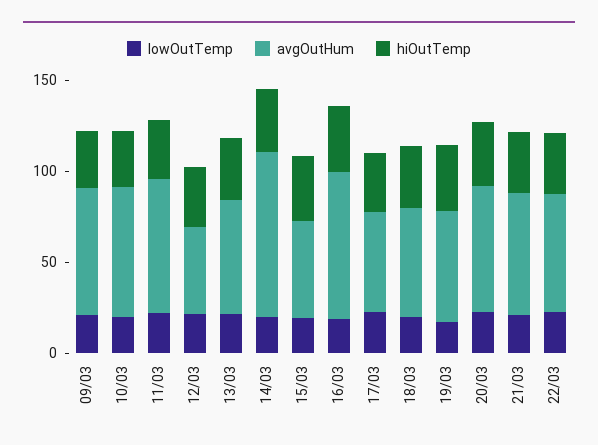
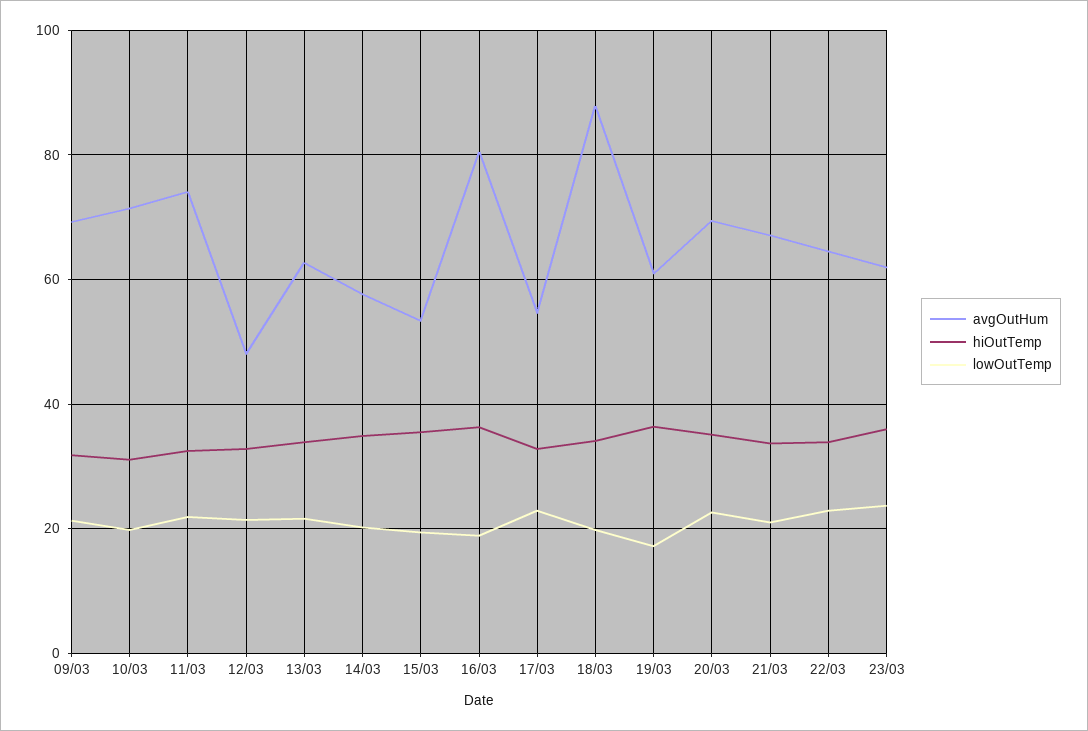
avgOutHum, 14/03: 90 -> 58
avgOutHum, 18/03: 60 -> 88
avgOutHum, 23/03: none -> 62
hiOutTemp, 23/03: none -> 36
lowOutTemp, 23/03: none -> 24

